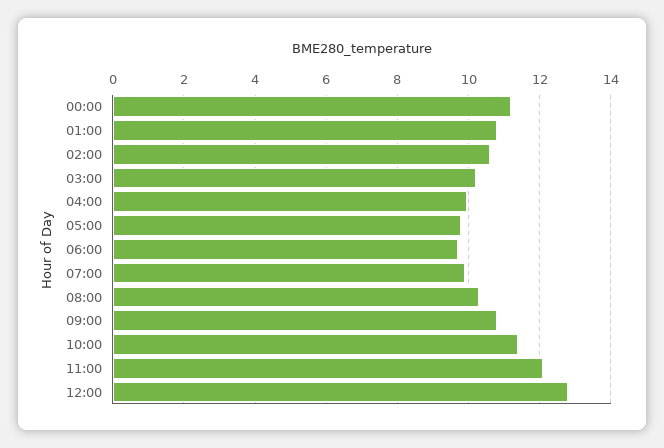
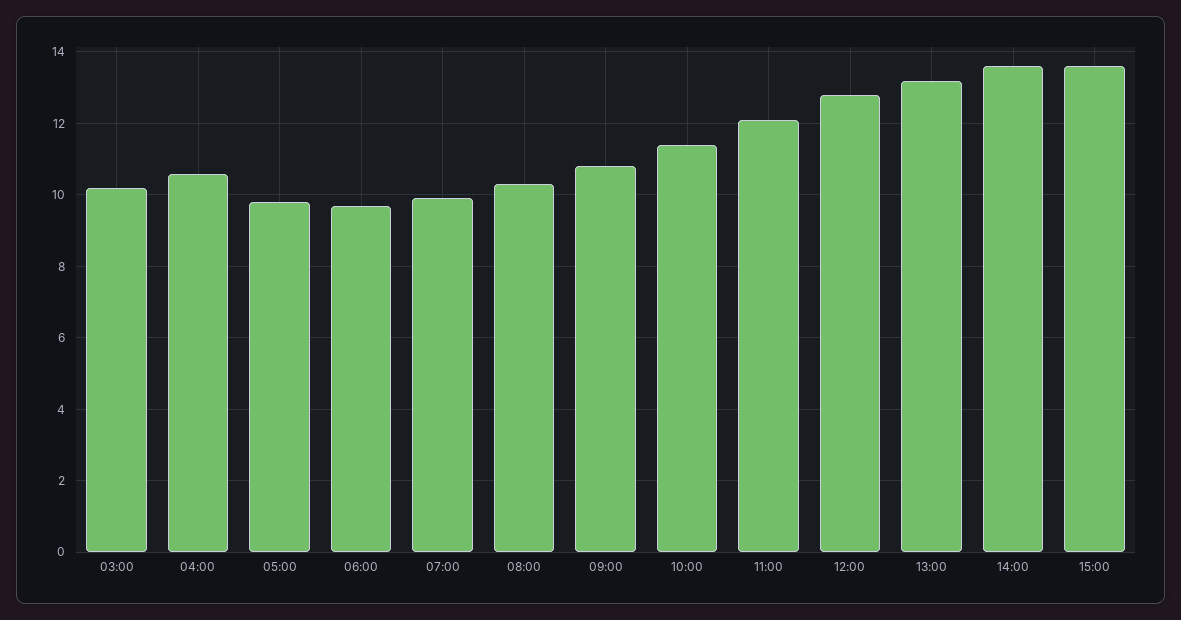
00:00: 11.2 -> none
01:00: 10.8 -> none
02:00: 10.6 -> none
04:00: 10 -> 10.6
13:00: none -> 13.2
14:00: none -> 13.6
15:00: none -> 13.6

